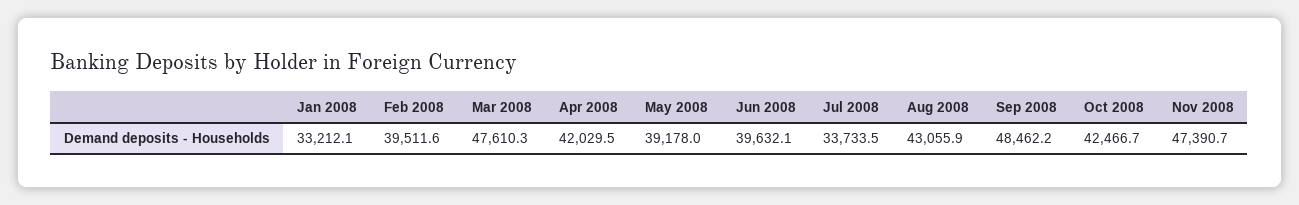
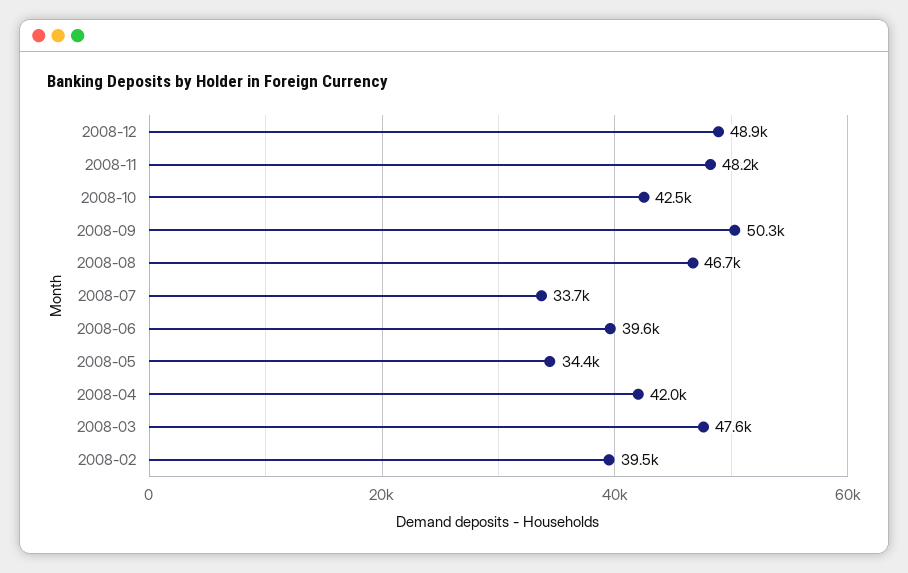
Jan 2008: 33212.1 -> none
May 2008: 39178 -> 34400
Aug 2008: 43055.9 -> 46700
Sep 2008: 48462.2 -> 50300
Nov 2008: 47390.7 -> 48200
2008-12: none -> 48900

